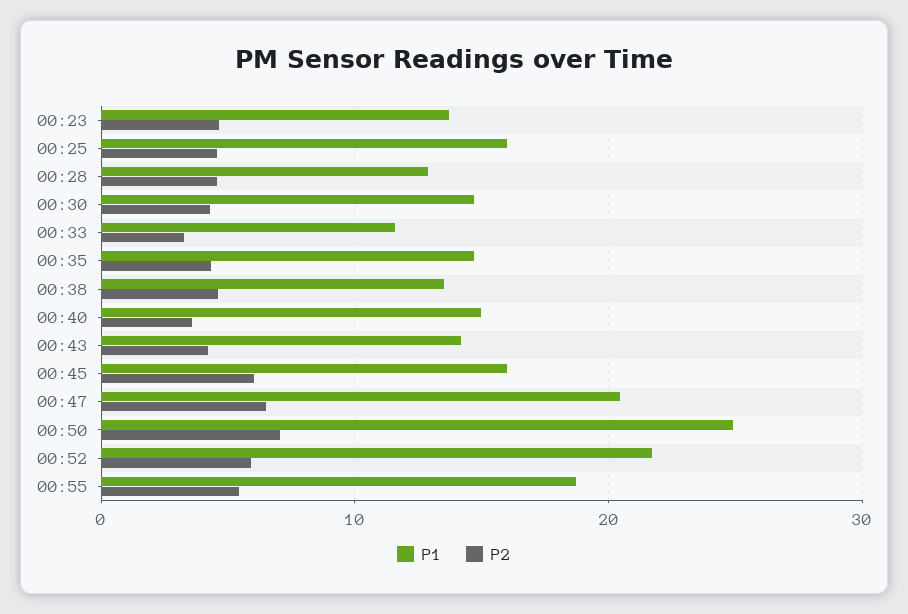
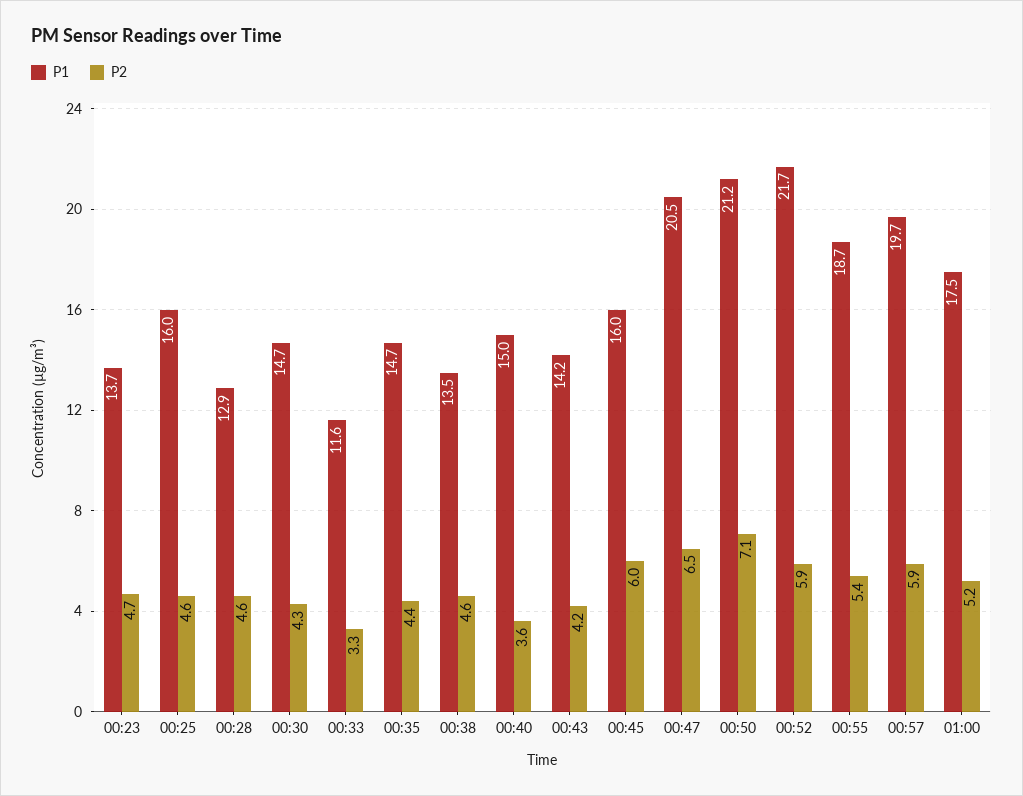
P1, 00:50: 25 -> 21.2
P1, 00:57: none -> 19.7
P2, 00:57: none -> 5.9
P1, 01:00: none -> 17.5
P2, 01:00: none -> 5.2

